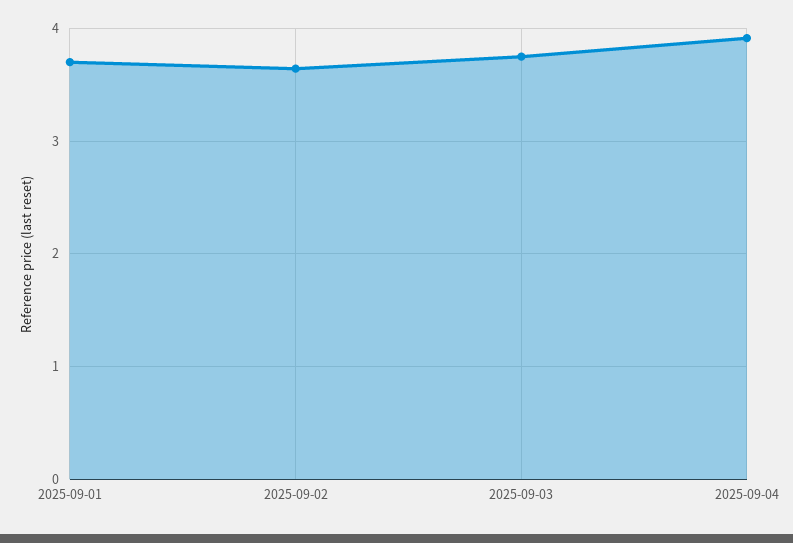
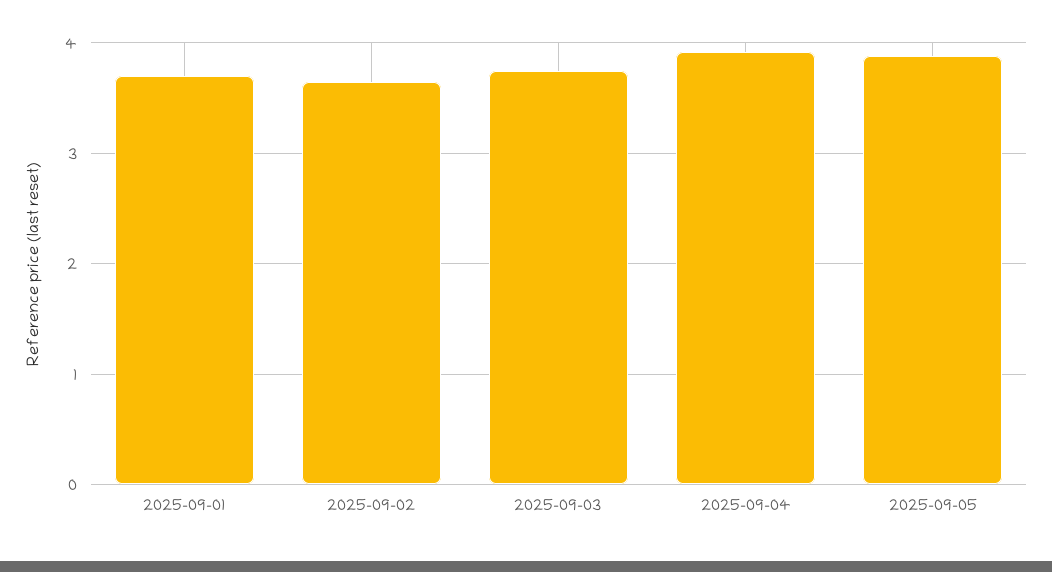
2025-09-05: none -> 3.9

